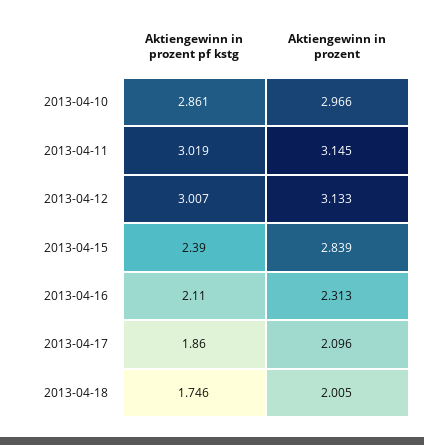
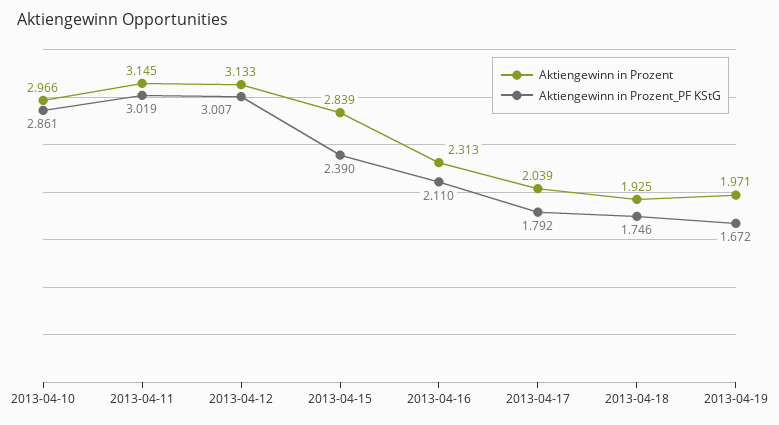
Aktiengewinn in prozent pf kstg, 2013-04-17: 1.86 -> 1.792
Aktiengewinn in prozent, 2013-04-17: 2.096 -> 2.039
Aktiengewinn in prozent, 2013-04-18: 2.005 -> 1.925
Aktiengewinn in prozent, 2013-04-19: none -> 1.971
Aktiengewinn in prozent pf kstg, 2013-04-19: none -> 1.672

